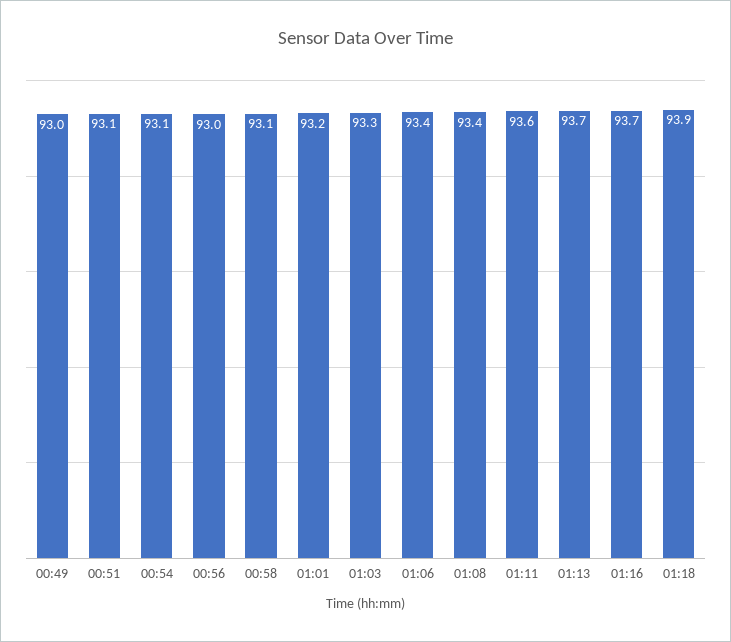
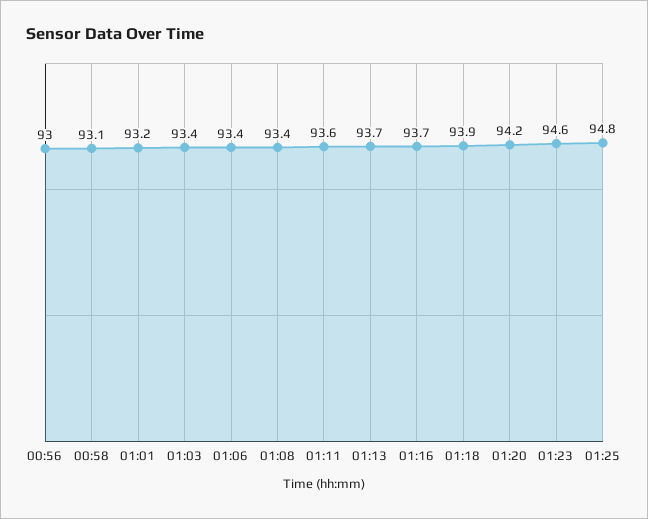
00:49: 93 -> none
00:51: 93.1 -> none
00:54: 93.1 -> none
01:03: 93.3 -> 93.4
01:20: none -> 94.2
01:23: none -> 94.6
01:25: none -> 94.8

